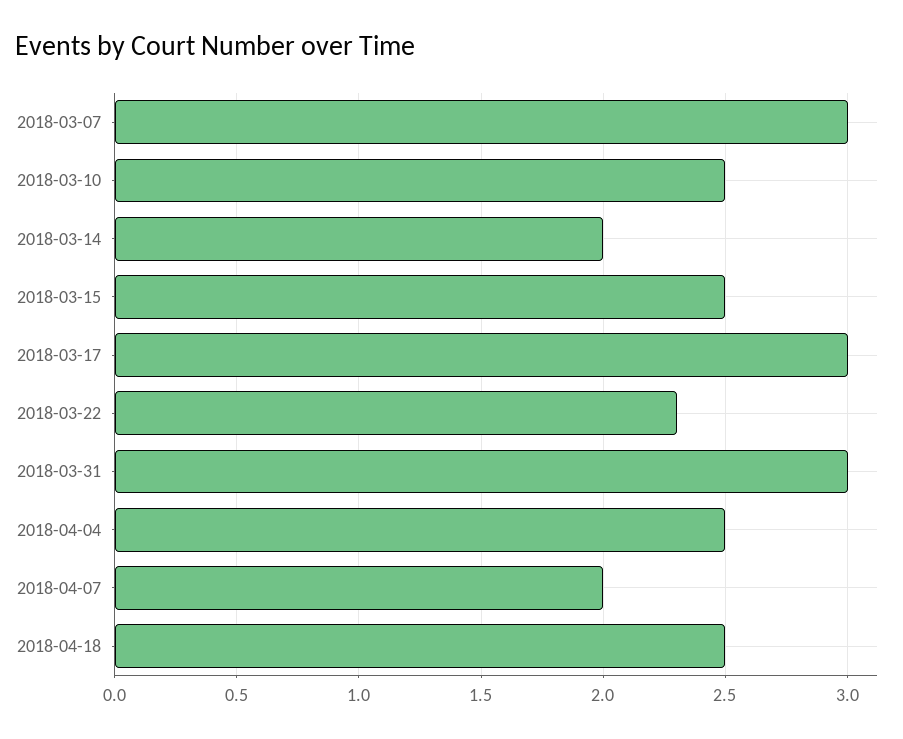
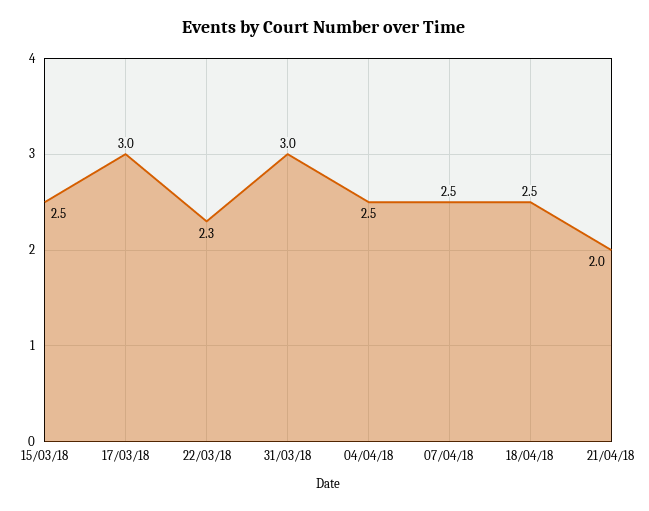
2018-03-07: 3 -> none
2018-03-10: 2.5 -> none
2018-03-14: 2 -> none
2018-04-07: 2 -> 2.5
21/04/18: none -> 2

